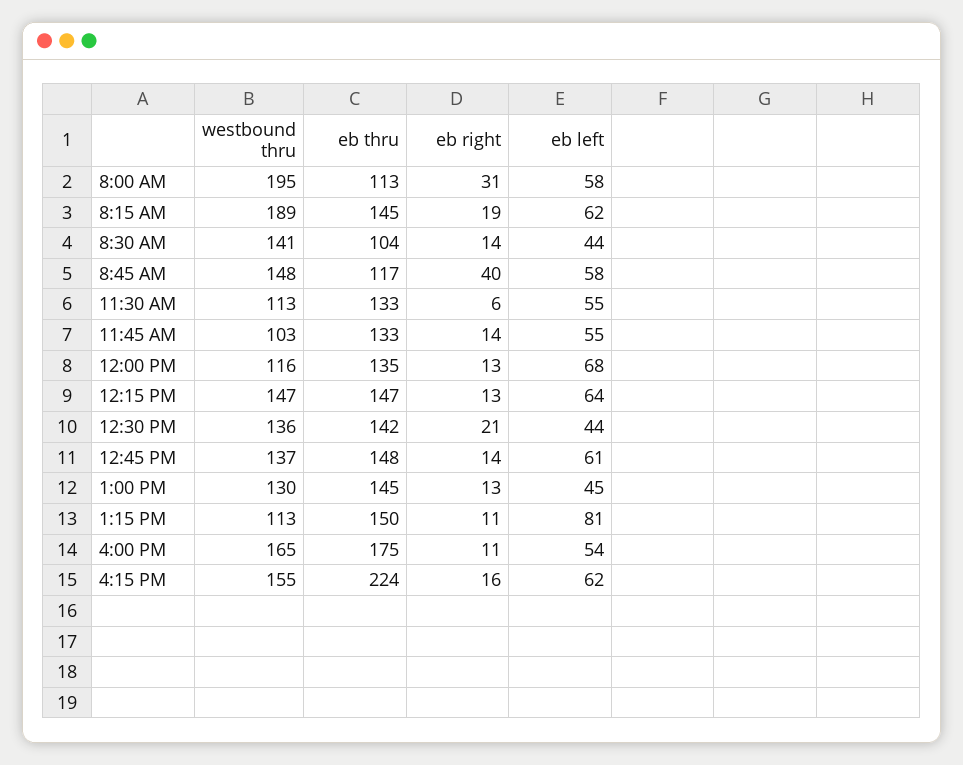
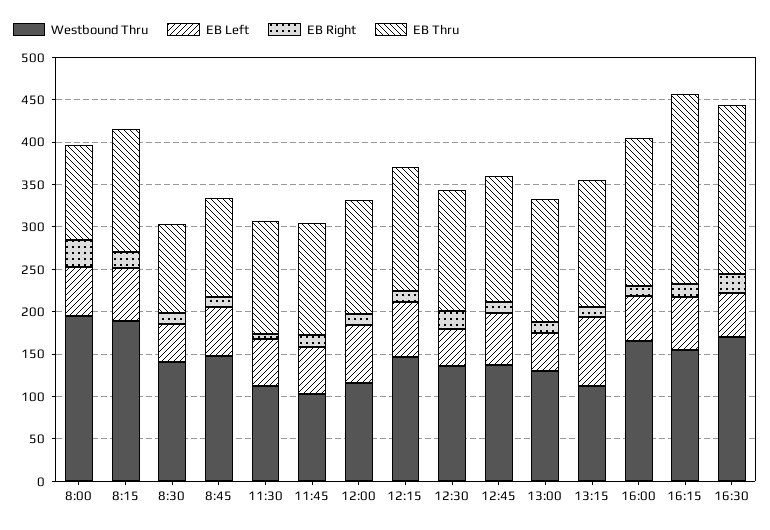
eb right, 8:45 AM: 40 -> 10
westbound thru, 16:30: none -> 170
eb left, 16:30: none -> 50
eb right, 16:30: none -> 20
eb thru, 16:30: none -> 200

